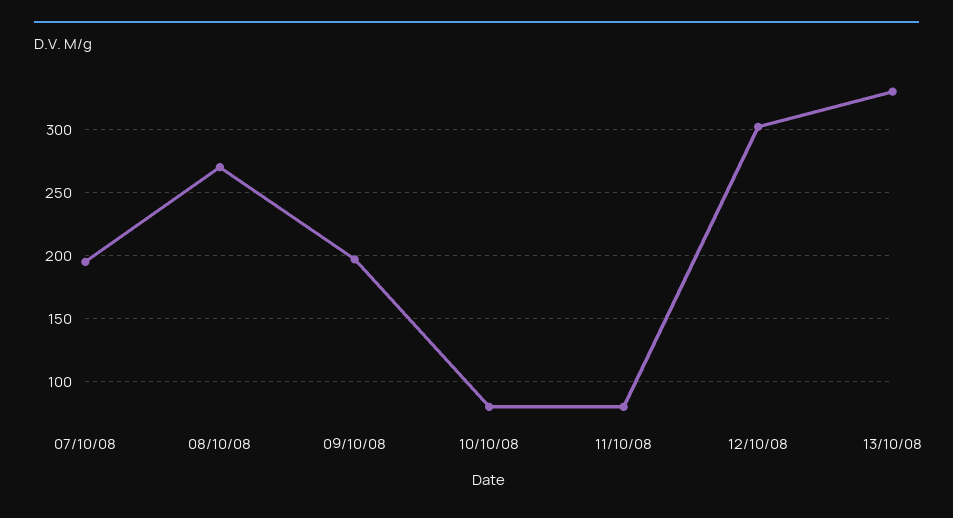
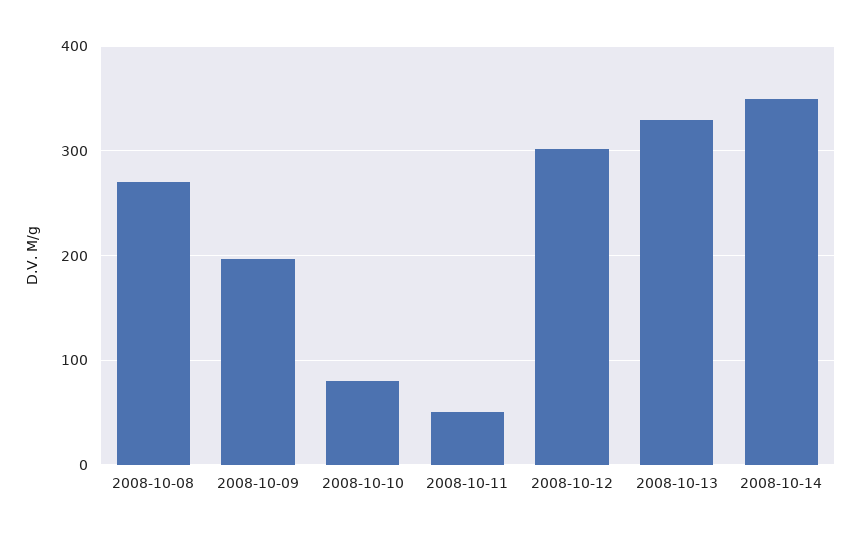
07/10/08: 195 -> none
11/10/08: 80 -> 50
2008-10-14: none -> 350

